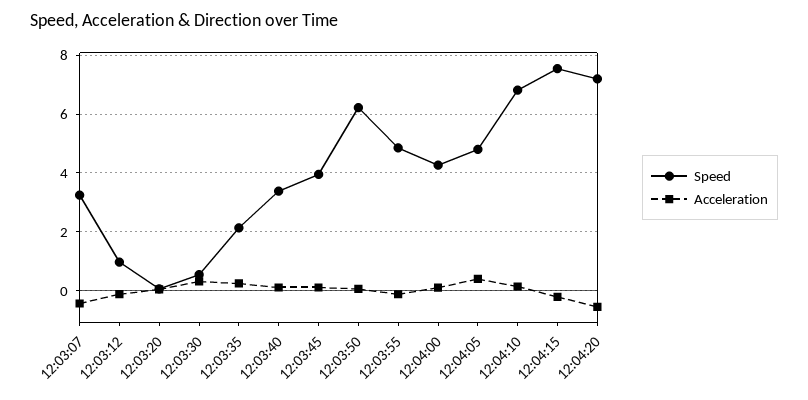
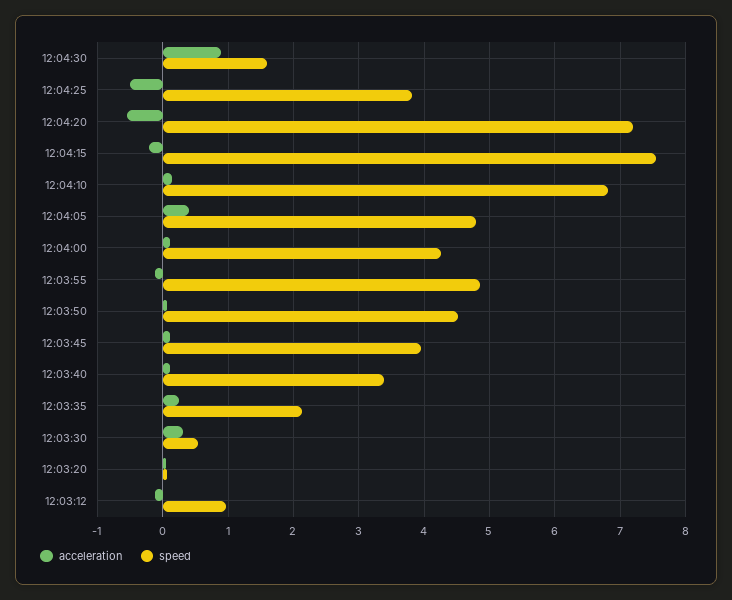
Speed, 12:03:07: 3.25 -> none
Acceleration, 12:03:07: -0.5 -> none
Speed, 12:03:50: 6.25 -> 4.5
Acceleration, 12:04:30: none -> 0.9
Speed, 12:04:30: none -> 1.6
Acceleration, 12:04:25: none -> -0.5
Speed, 12:04:25: none -> 3.8

